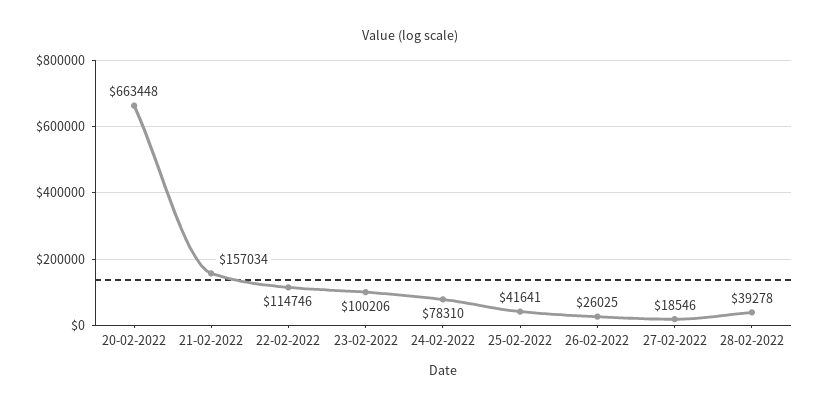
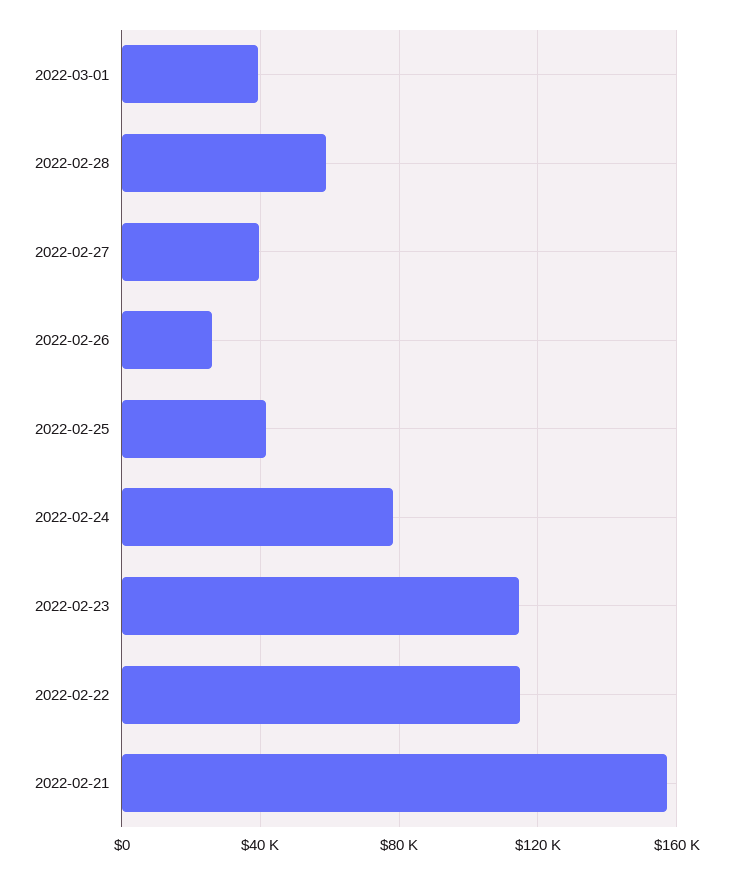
20-02-2022: 663448 -> none
23-02-2022: 100206 -> 115000
27-02-2022: 18546 -> 40000
28-02-2022: 39278 -> 60000
2022-03-01: none -> 40000

